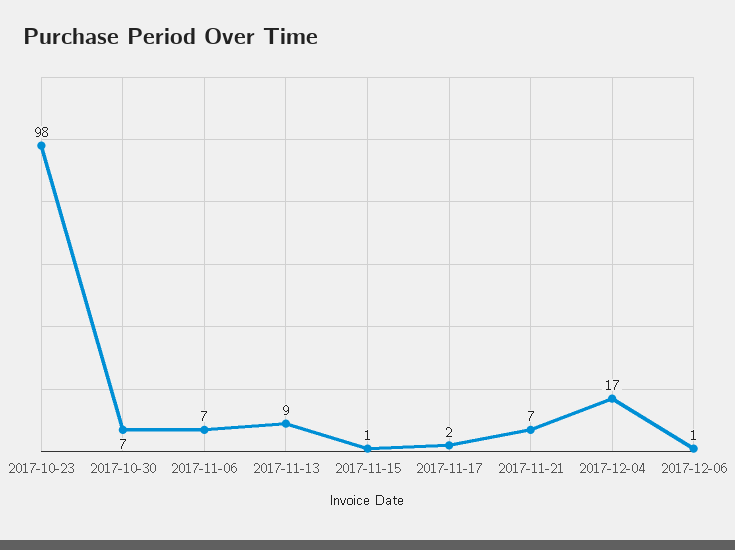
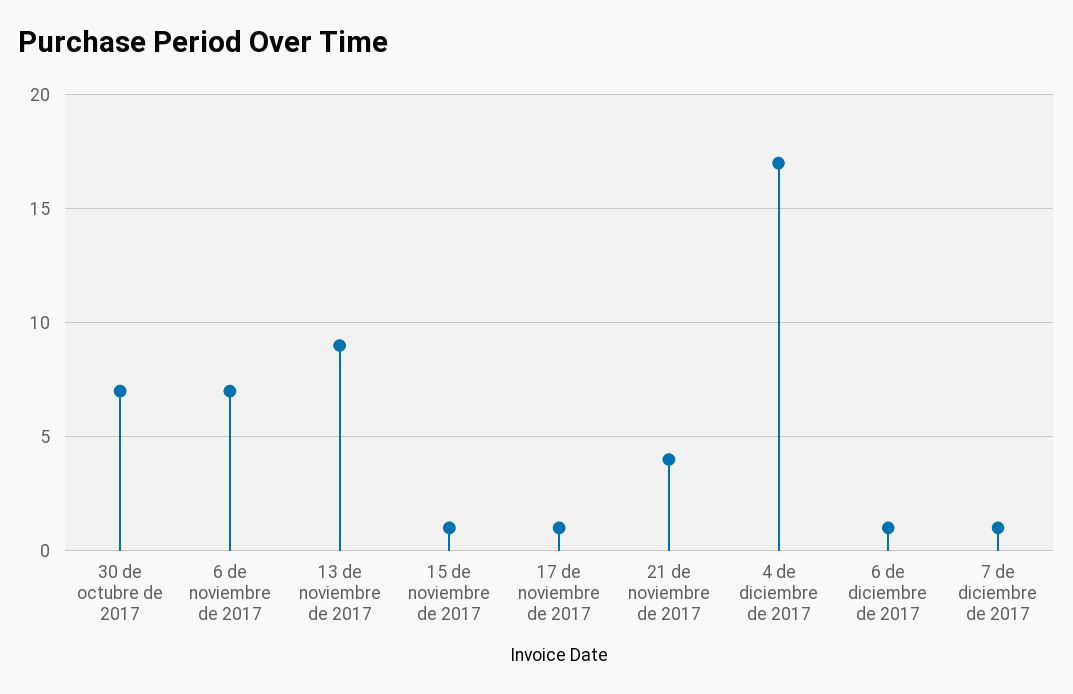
2017-10-23: 98 -> none
2017-11-17: 2 -> 1
2017-11-21: 7 -> 4
7 de diciembre de 2017: none -> 1

